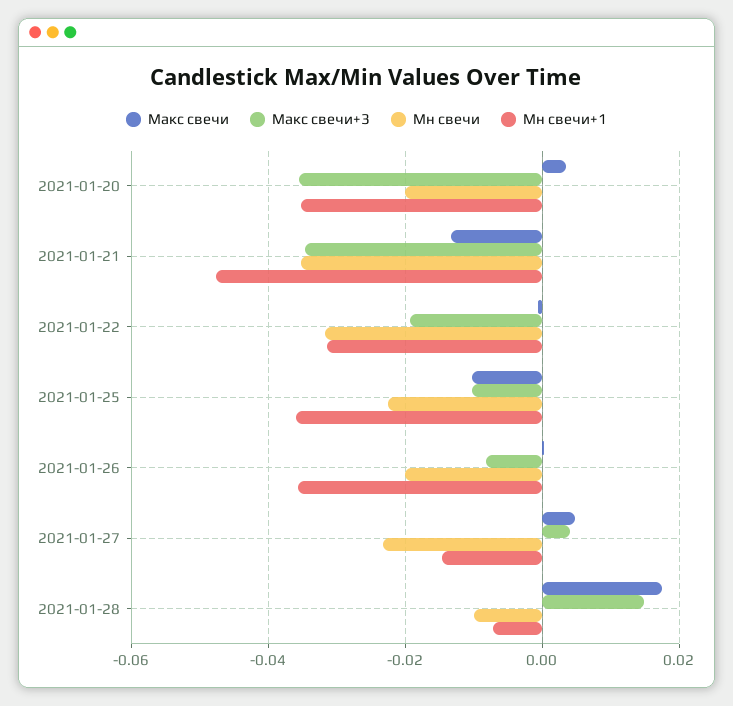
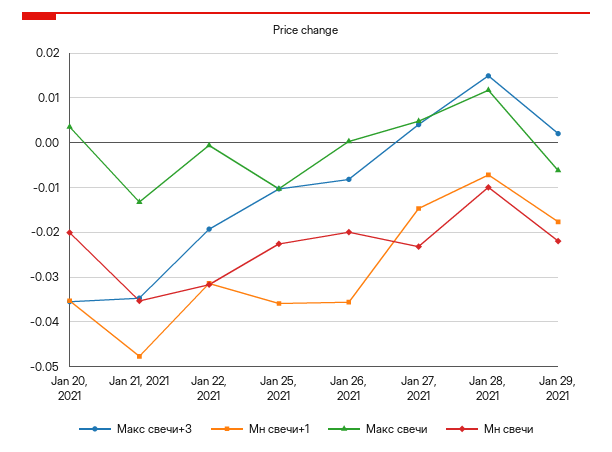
Макс свечи, 2021-01-28: 0.018 -> 0.012
Макс свечи+3, Jan 29, 2021: none -> 0.002
Мн свечи+1, Jan 29, 2021: none -> -0.018
Макс свечи, Jan 29, 2021: none -> -0.006
Мн свечи, Jan 29, 2021: none -> -0.022

